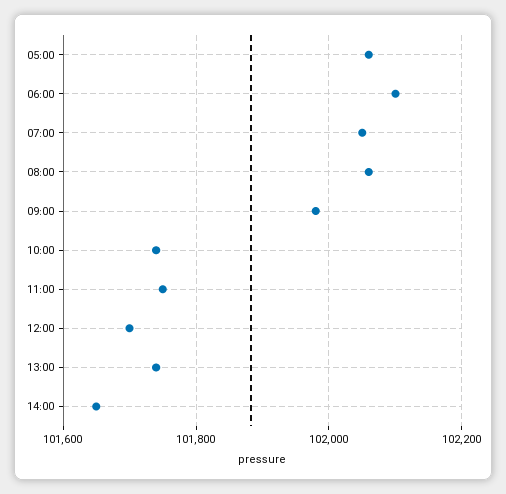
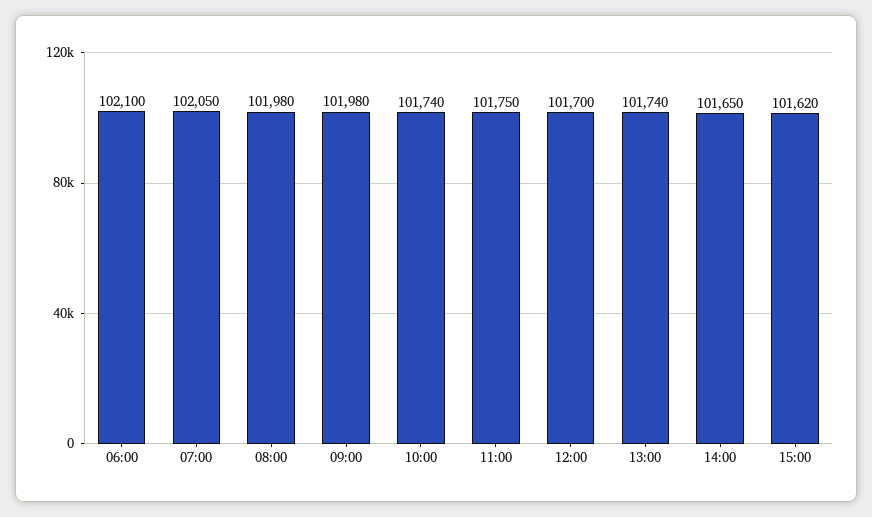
05:00: 102060 -> none
08:00: 102060 -> 101980
15:00: none -> 101620

